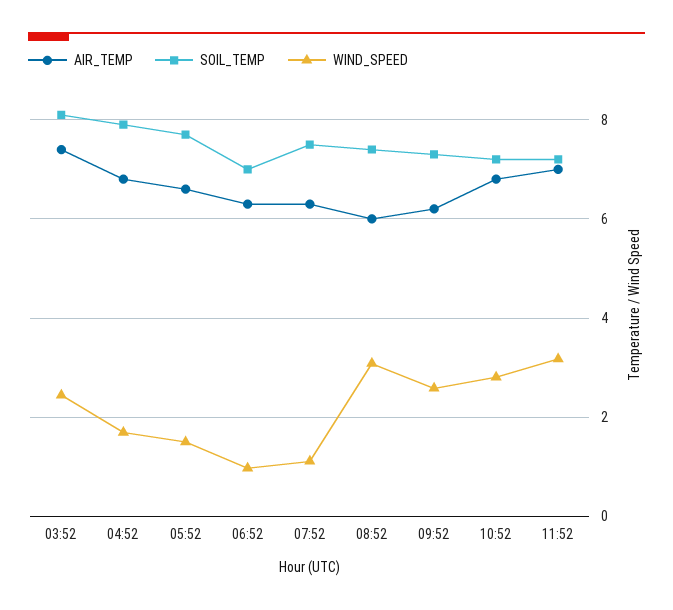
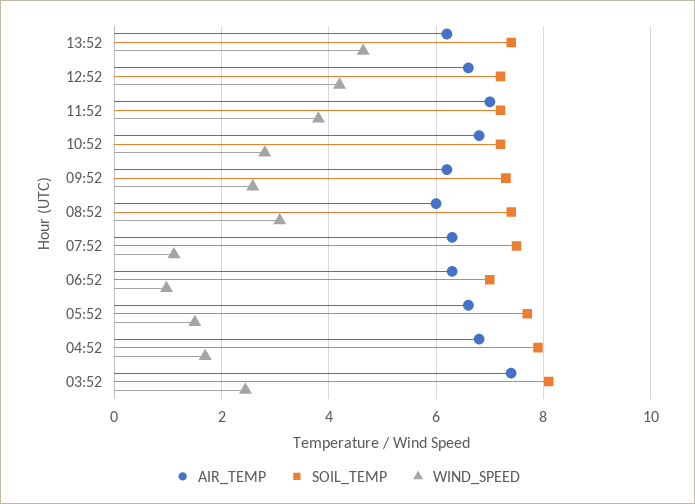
WIND_SPEED, 11:52: 3.2 -> 3.8
AIR_TEMP, 13:52: none -> 6.2
SOIL_TEMP, 13:52: none -> 7.4
WIND_SPEED, 13:52: none -> 4.6
AIR_TEMP, 12:52: none -> 6.6
SOIL_TEMP, 12:52: none -> 7.2
WIND_SPEED, 12:52: none -> 4.2

